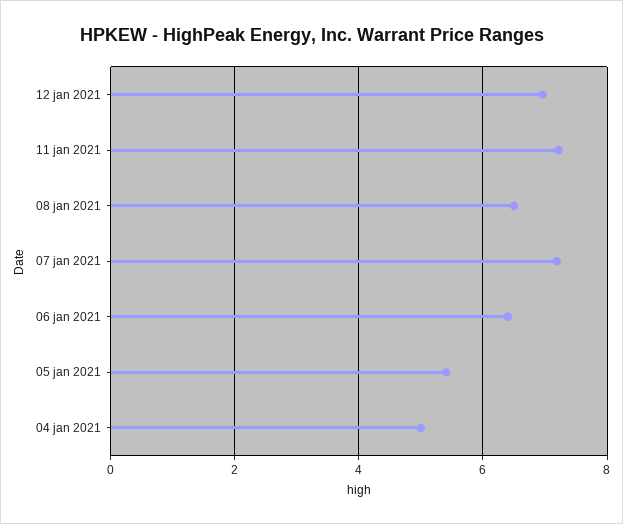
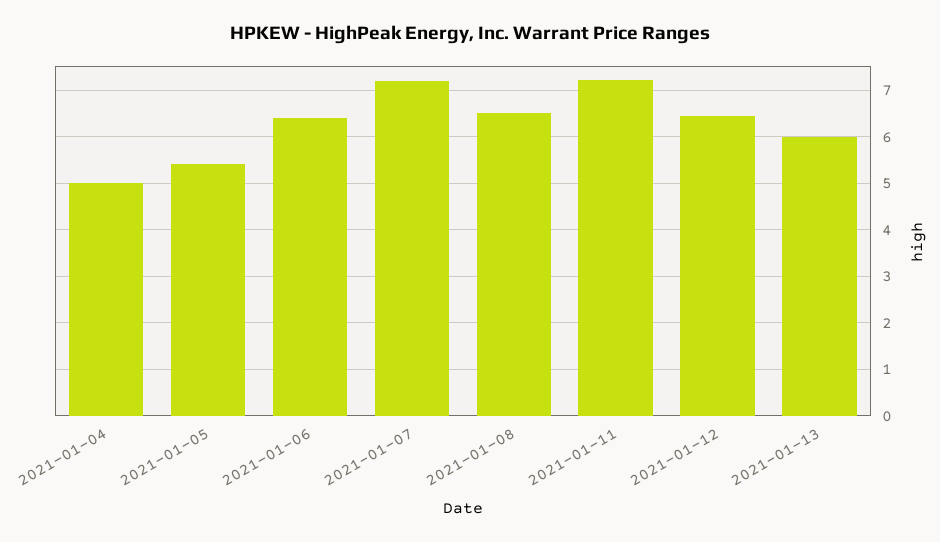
12 jan 2021: 7 -> 6.4
2021-01-13: none -> 6

